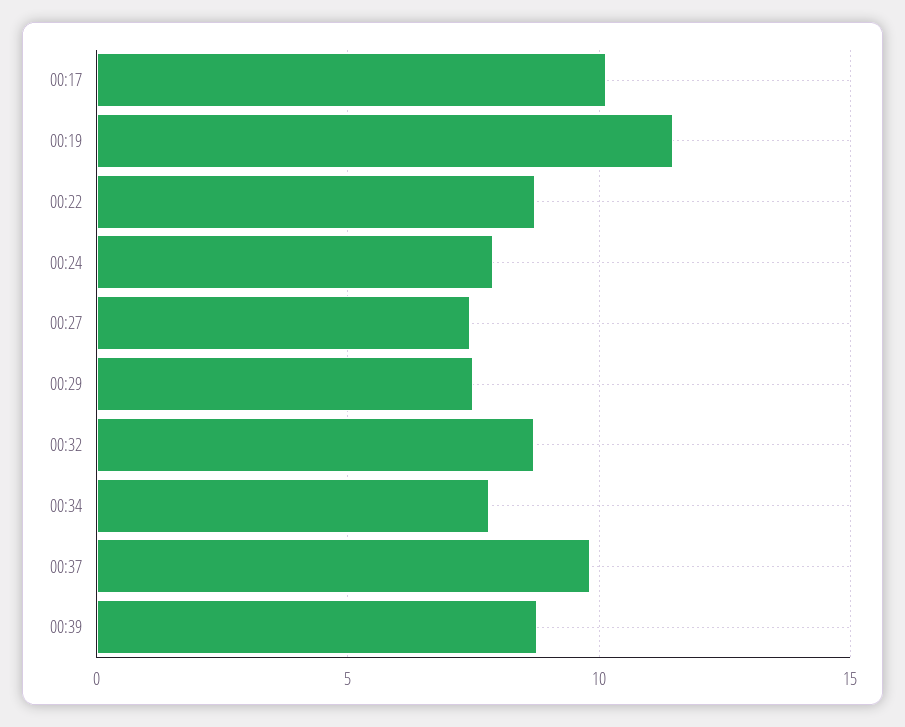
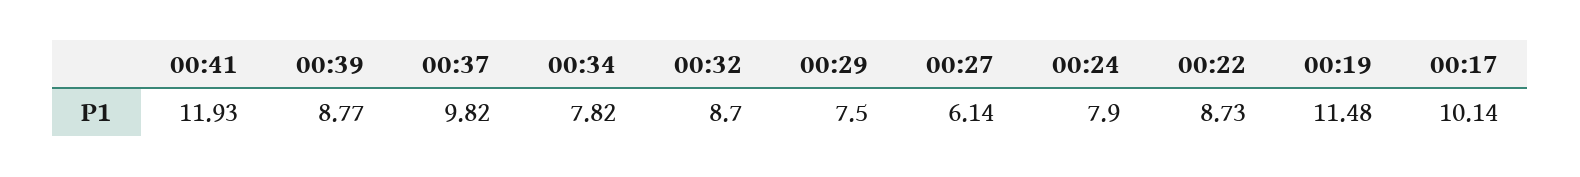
00:27: 7.5 -> 6.14
00:41: none -> 11.93

